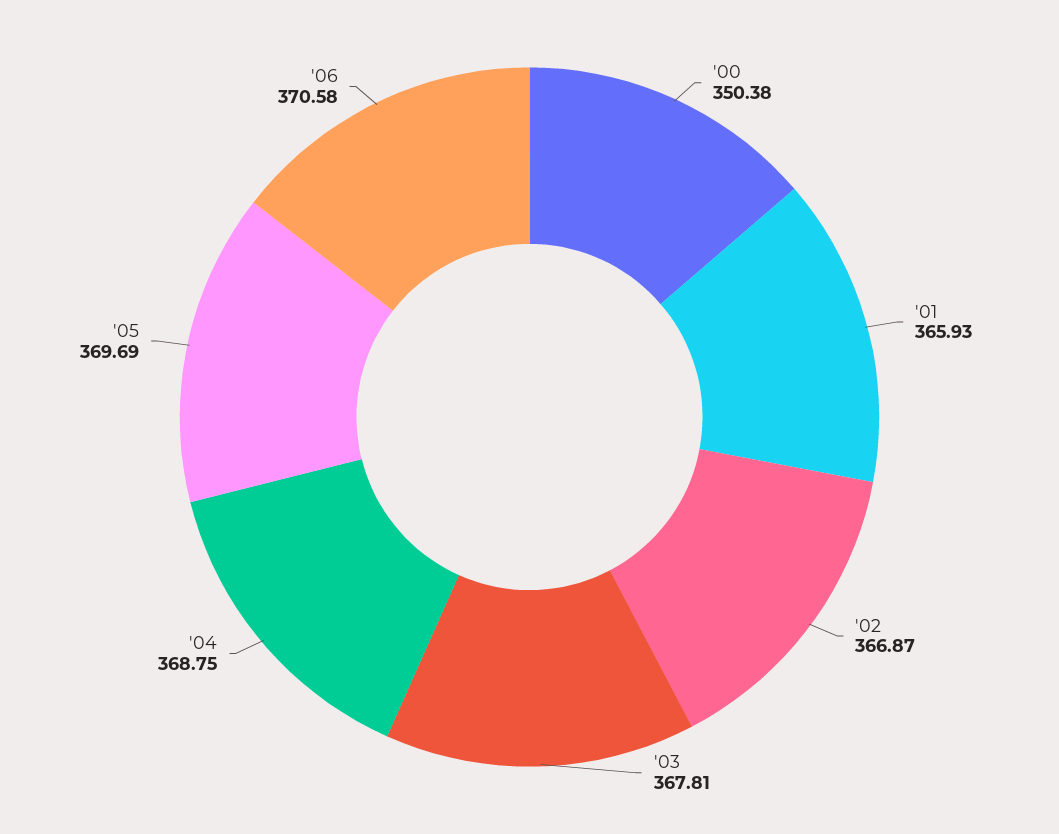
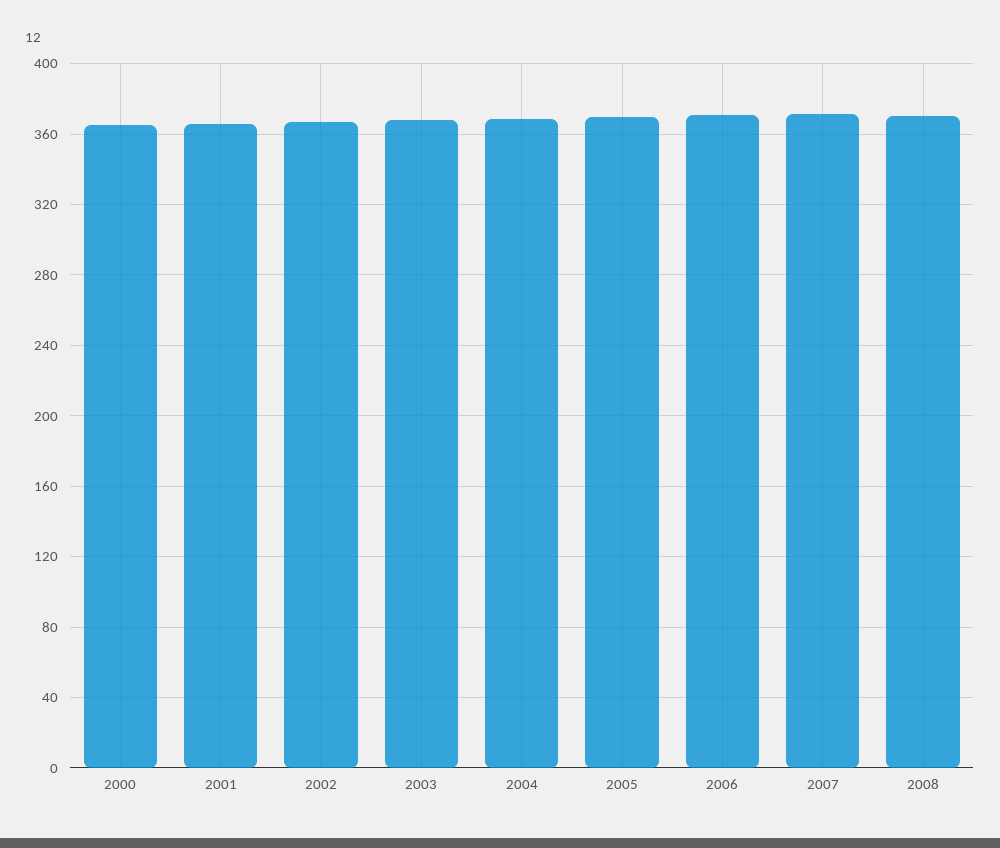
'00: 350.38 -> 365
2007: none -> 370
2008: none -> 370

